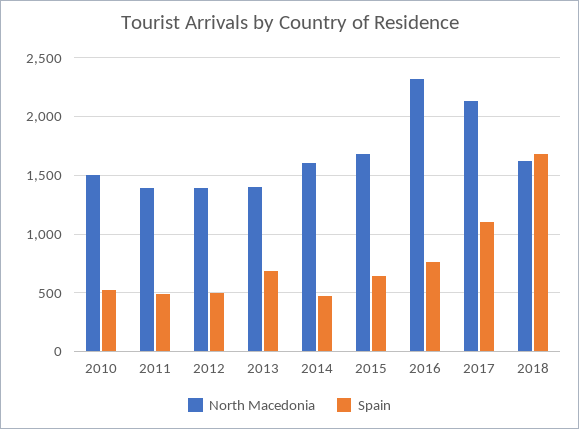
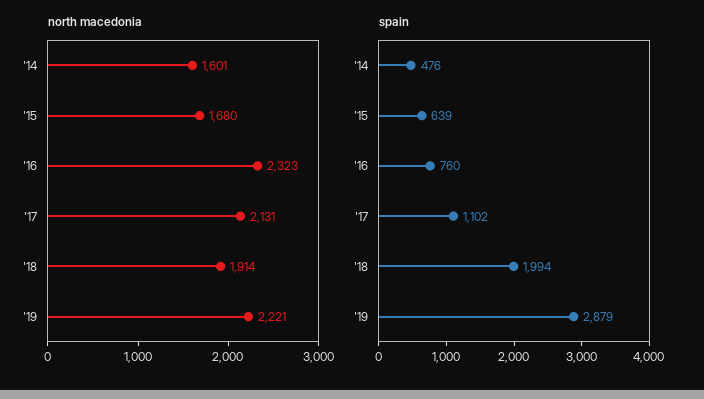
North Macedonia, 2010: 1500 -> none
Spain, 2010: 500 -> none
North Macedonia, 2011: 1400 -> none
Spain, 2011: 500 -> none
North Macedonia, 2012: 1400 -> none
Spain, 2012: 500 -> none
North Macedonia, 2013: 1400 -> none
Spain, 2013: 700 -> none
North Macedonia, 2018: 1600 -> 1914
Spain, 2018: 1700 -> 1994
North Macedonia, '19: none -> 2221
Spain, '19: none -> 2879

